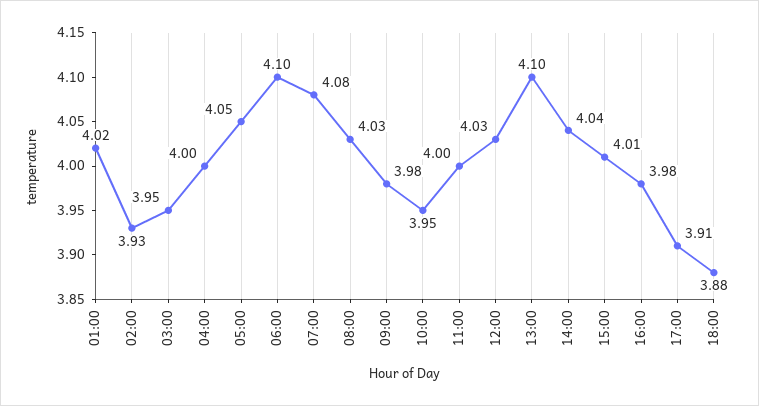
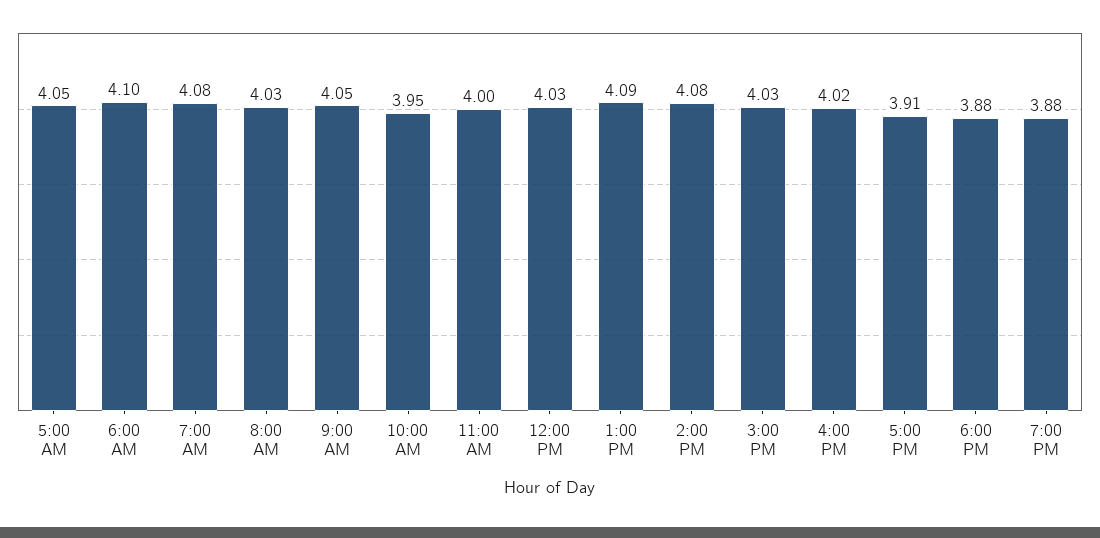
01:00: 4.02 -> none
02:00: 3.93 -> none
03:00: 3.95 -> none
04:00: 4 -> none
09:00: 3.98 -> 4.05
13:00: 4.1 -> 4.09
14:00: 4.04 -> 4.08
15:00: 4.01 -> 4.03
16:00: 3.98 -> 4.02
7:00 PM: none -> 3.88

